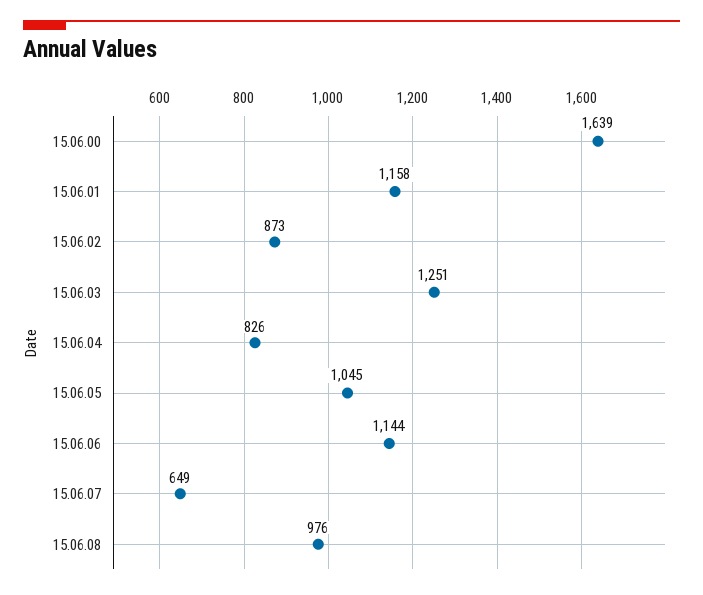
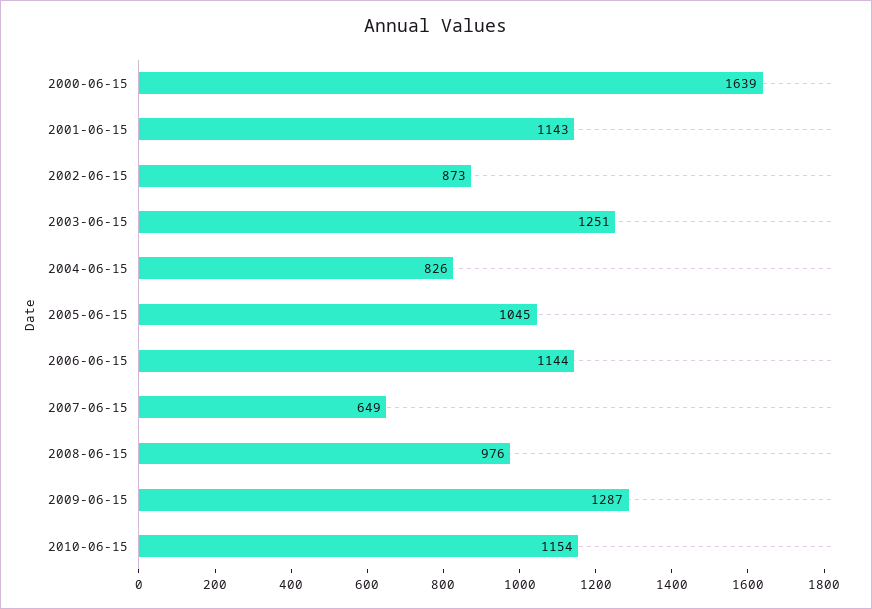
15.06.01: 1158 -> 1143
2009-06-15: none -> 1287
2010-06-15: none -> 1154

